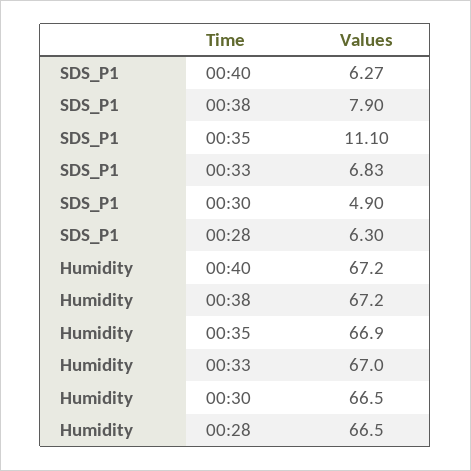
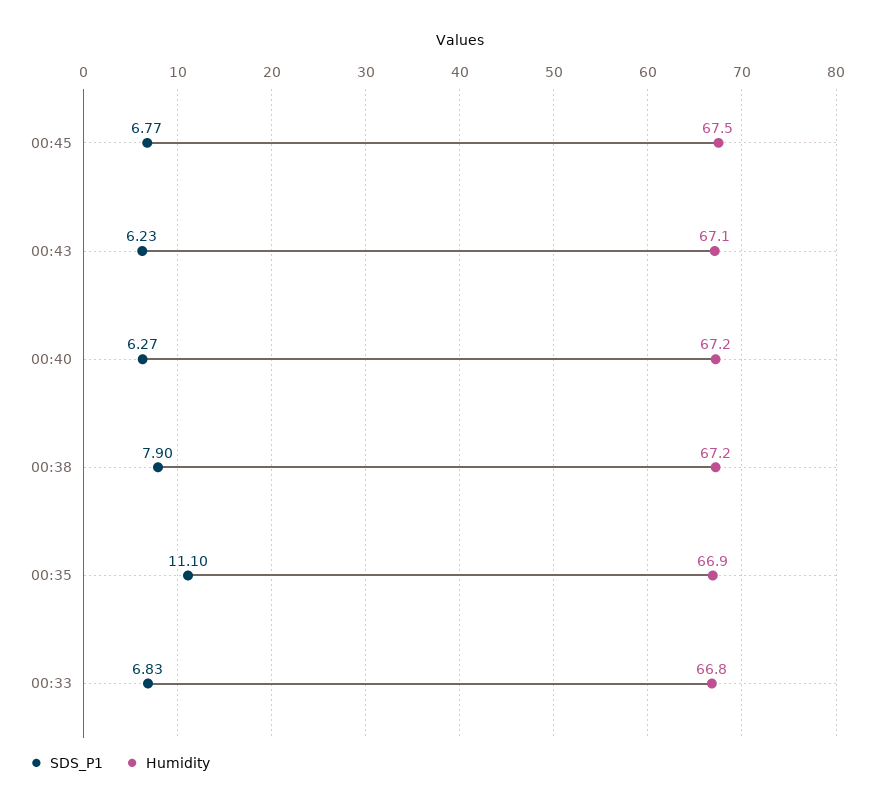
SDS_P1, 00:30: 4.9 -> none
SDS_P1, 00:28: 6.3 -> none
Humidity, 00:33: 67 -> 66.8
Humidity, 00:30: 66.5 -> none
Humidity, 00:28: 66.5 -> none
SDS_P1, 00:45: none -> 6.77
Humidity, 00:45: none -> 67.5
SDS_P1, 00:43: none -> 6.23
Humidity, 00:43: none -> 67.1

